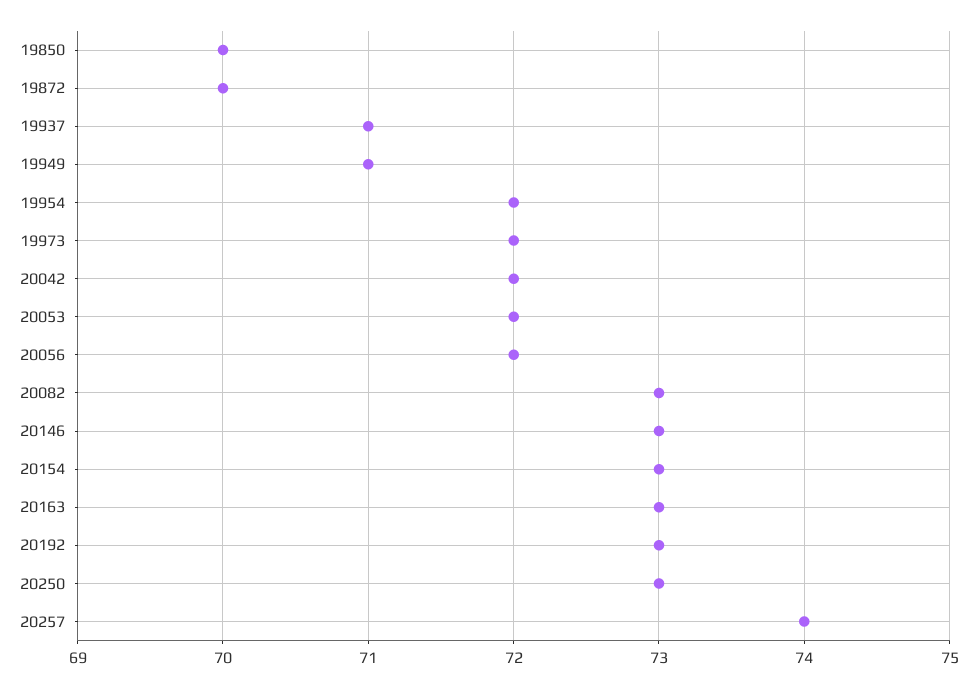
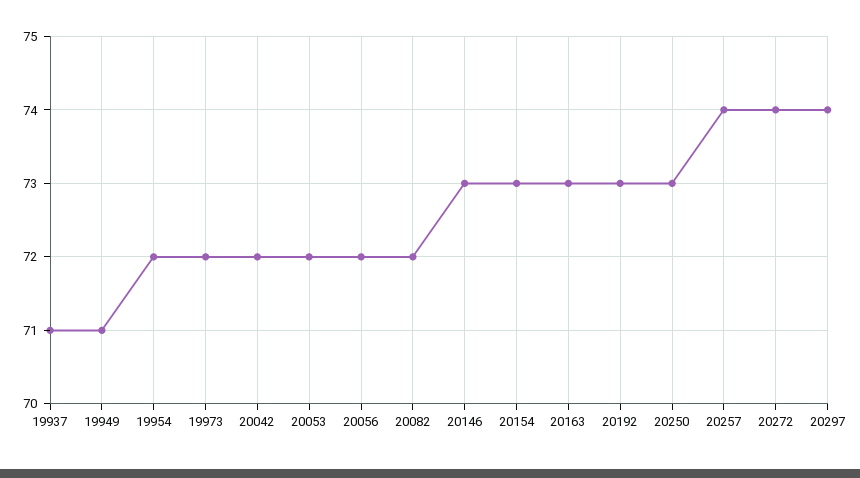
19850: 70 -> none
19872: 70 -> none
20082: 73 -> 72
20272: none -> 74
20297: none -> 74

